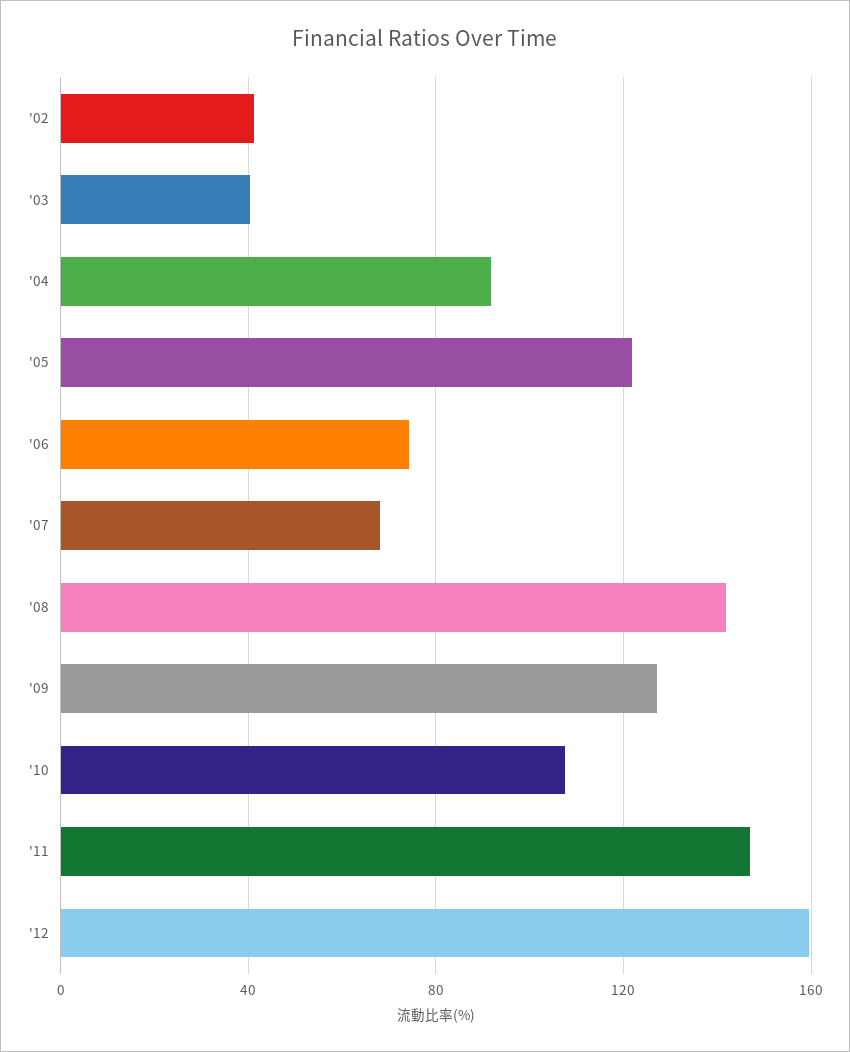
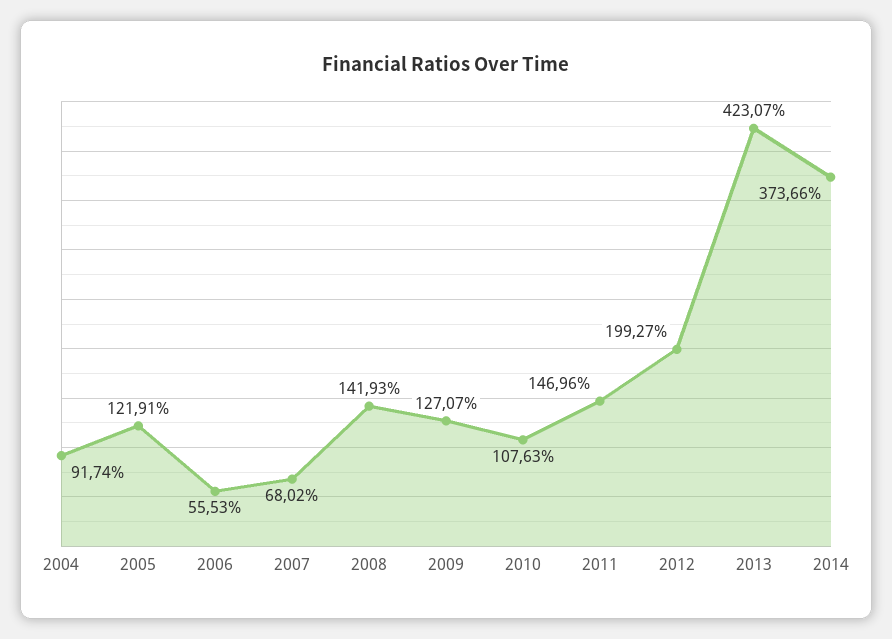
'02: 40 -> none
'03: 40 -> none
'06: 75 -> 55.53
'12: 160 -> 199.27
2013: none -> 423.07
2014: none -> 373.66

